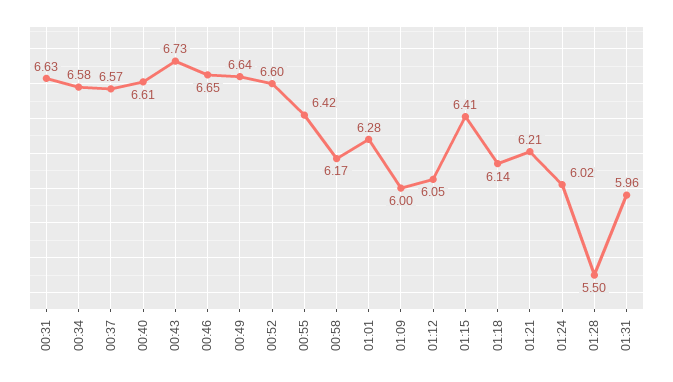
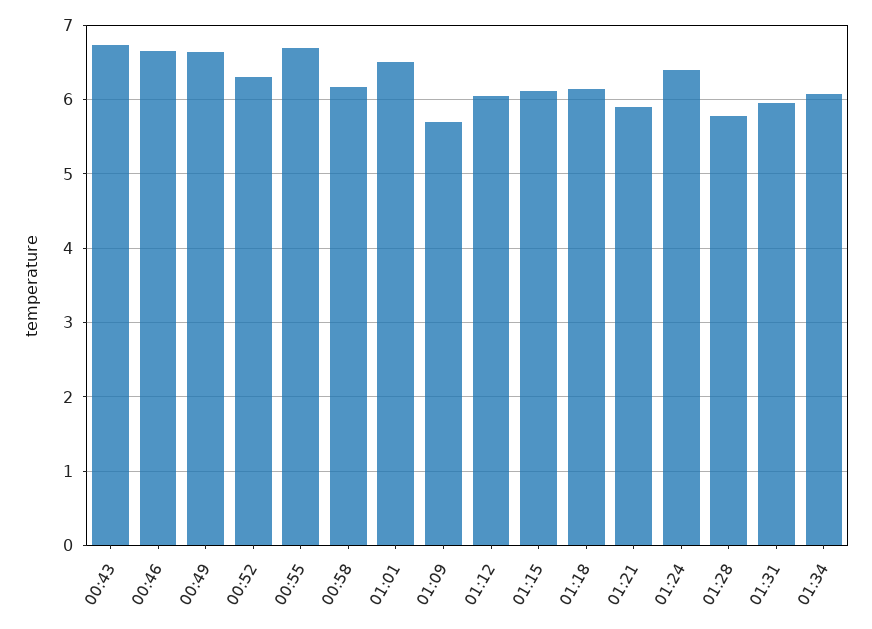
00:31: 6.63 -> none
00:34: 6.58 -> none
00:37: 6.57 -> none
00:40: 6.61 -> none
00:52: 6.6 -> 6.3
00:55: 6.42 -> 6.7
01:01: 6.28 -> 6.5
01:09: 6 -> 5.7
01:15: 6.41 -> 6.1
01:21: 6.21 -> 5.9
01:24: 6.02 -> 6.4
01:28: 5.5 -> 5.8
01:34: none -> 6.1

